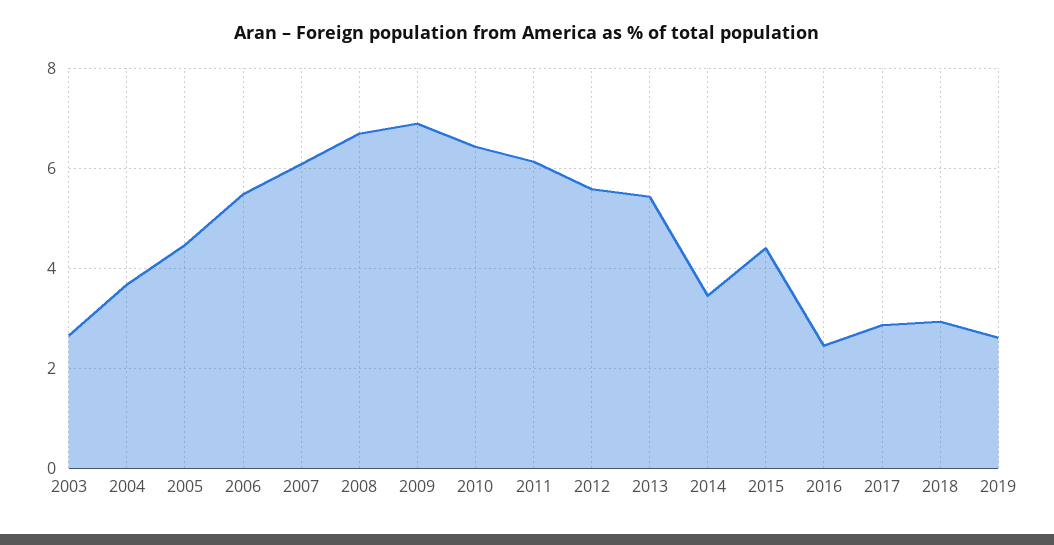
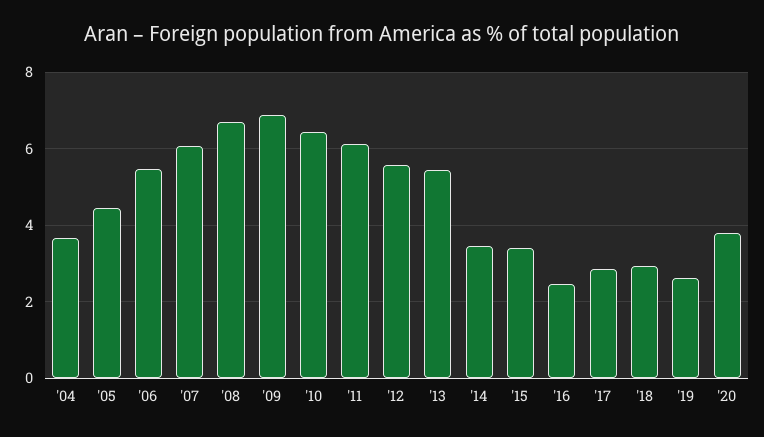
2003: 2.6 -> none
2015: 4.4 -> 3.4
'20: none -> 3.8

